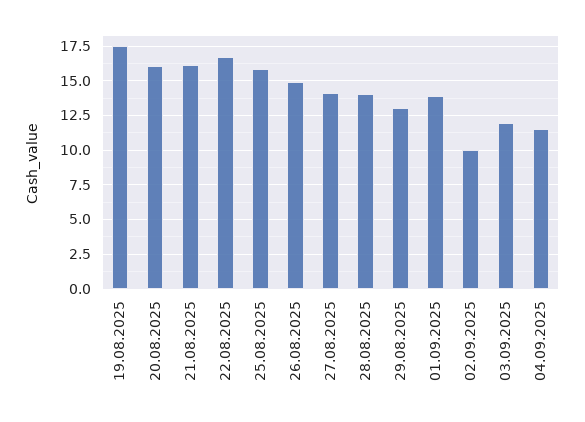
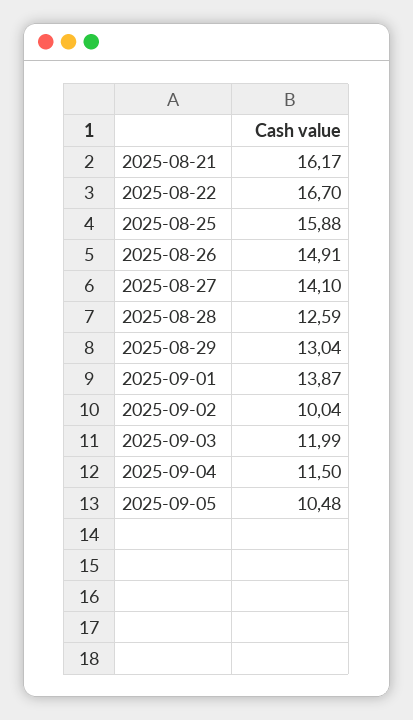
19.08.2025: 17.5 -> none
20.08.2025: 16 -> none
28.08.2025: 14 -> 12.59
2025-09-05: none -> 10.48

